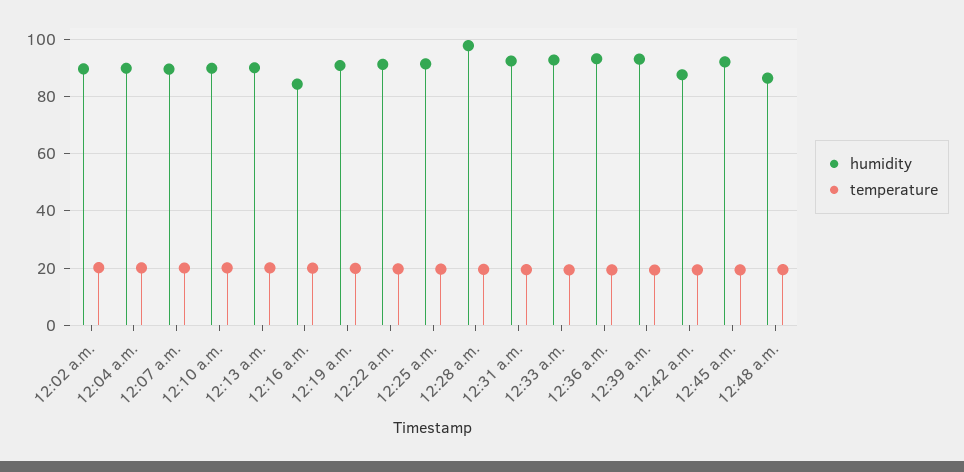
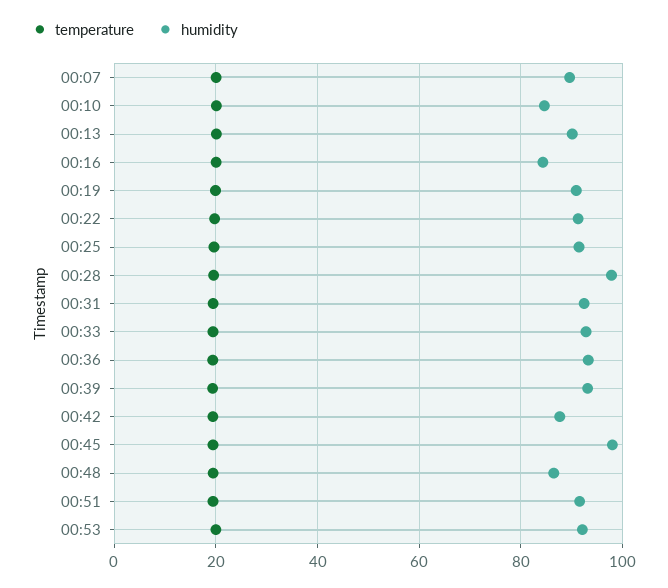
humidity, 12:02 a.m.: 90 -> none
temperature, 12:02 a.m.: 20 -> none
humidity, 12:04 a.m.: 90 -> none
temperature, 12:04 a.m.: 20 -> none
humidity, 12:10 a.m.: 90 -> 84
humidity, 12:45 a.m.: 92.5 -> 98
temperature, 00:51: none -> 20
humidity, 00:51: none -> 92
temperature, 00:53: none -> 20
humidity, 00:53: none -> 92

